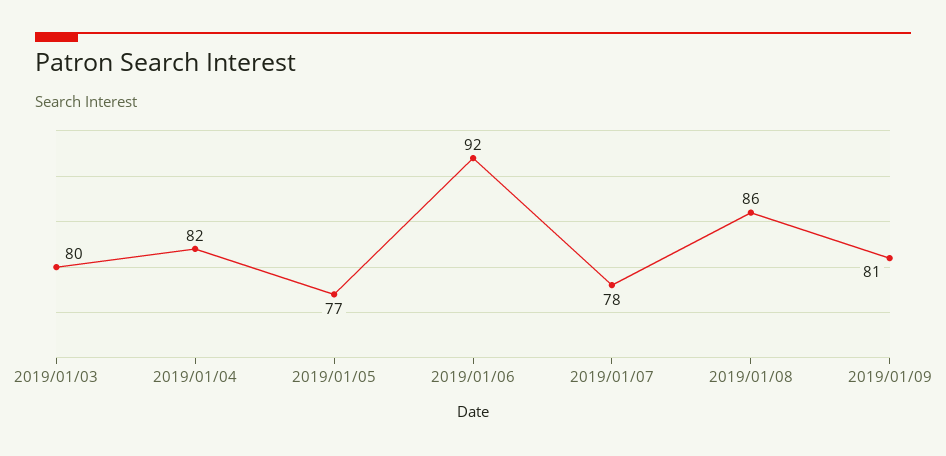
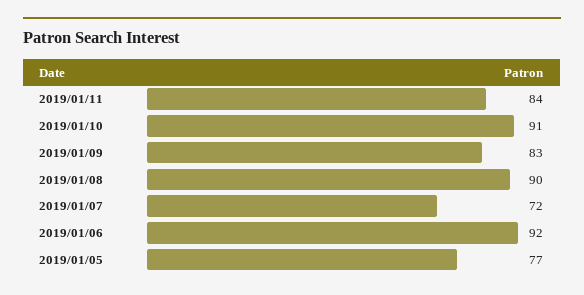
2019/01/03: 80 -> none
2019/01/04: 82 -> none
2019/01/07: 78 -> 72
2019/01/08: 86 -> 90
2019/01/09: 81 -> 83
2019/01/11: none -> 84
2019/01/10: none -> 91

